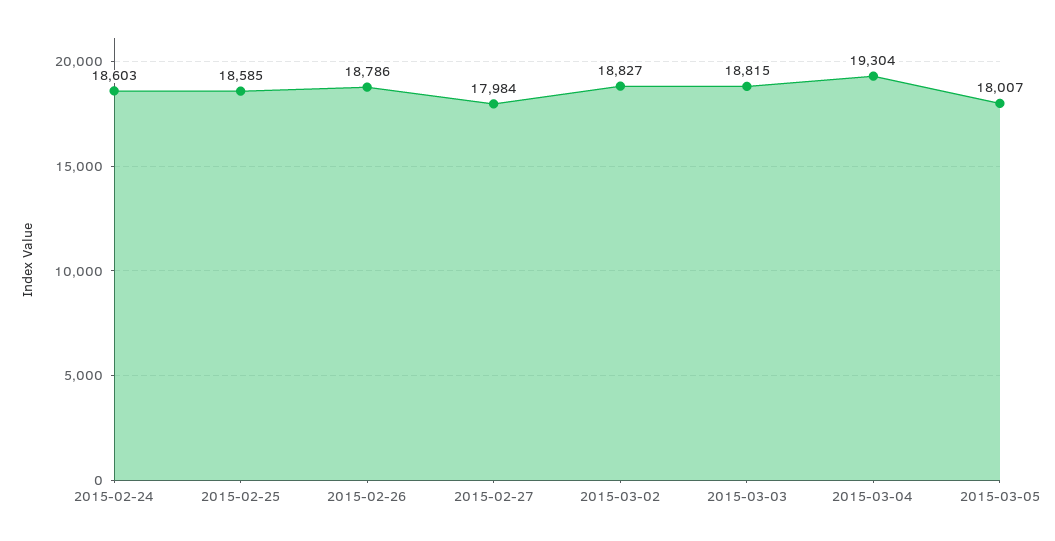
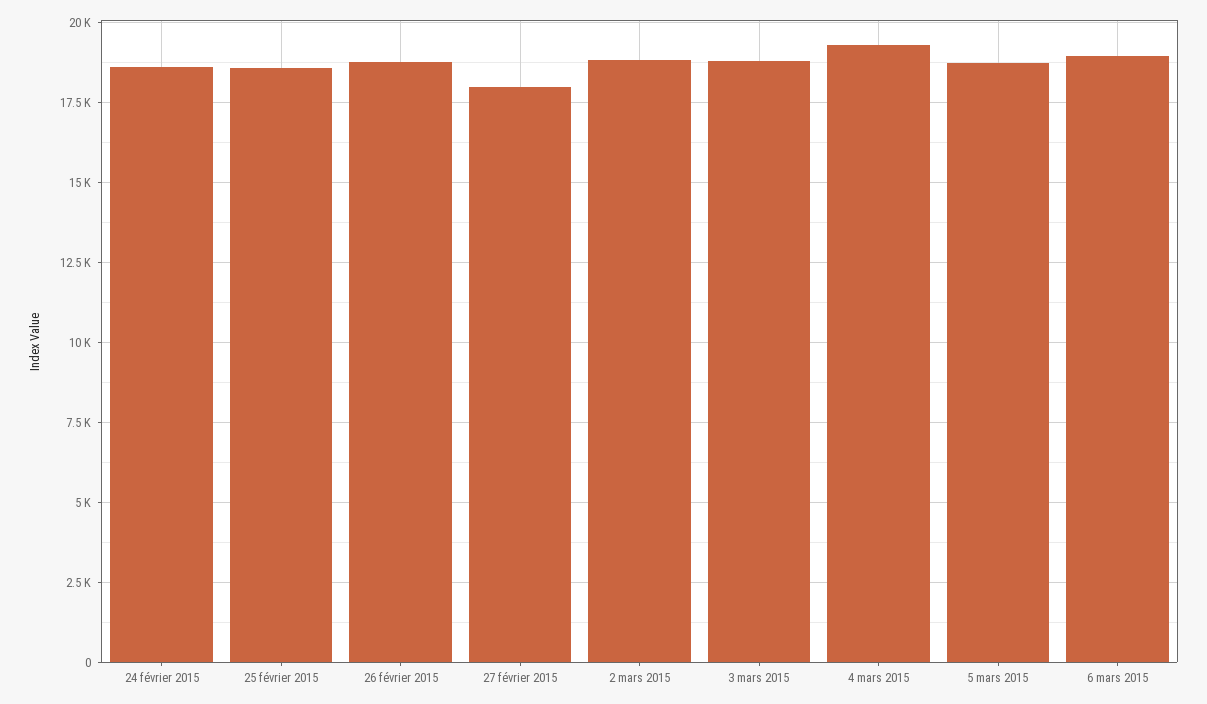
2015-03-05: 18007 -> 18750
6 mars 2015: none -> 19000

